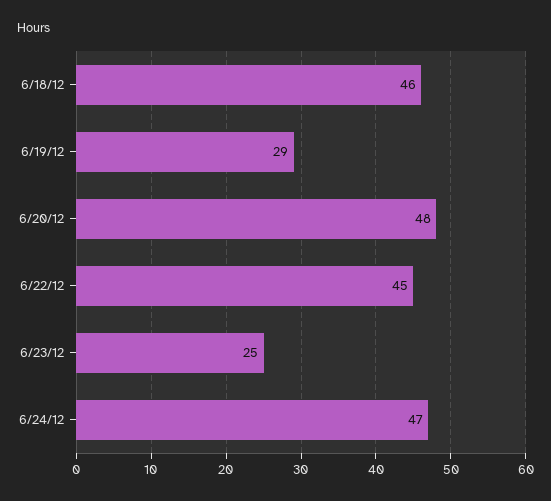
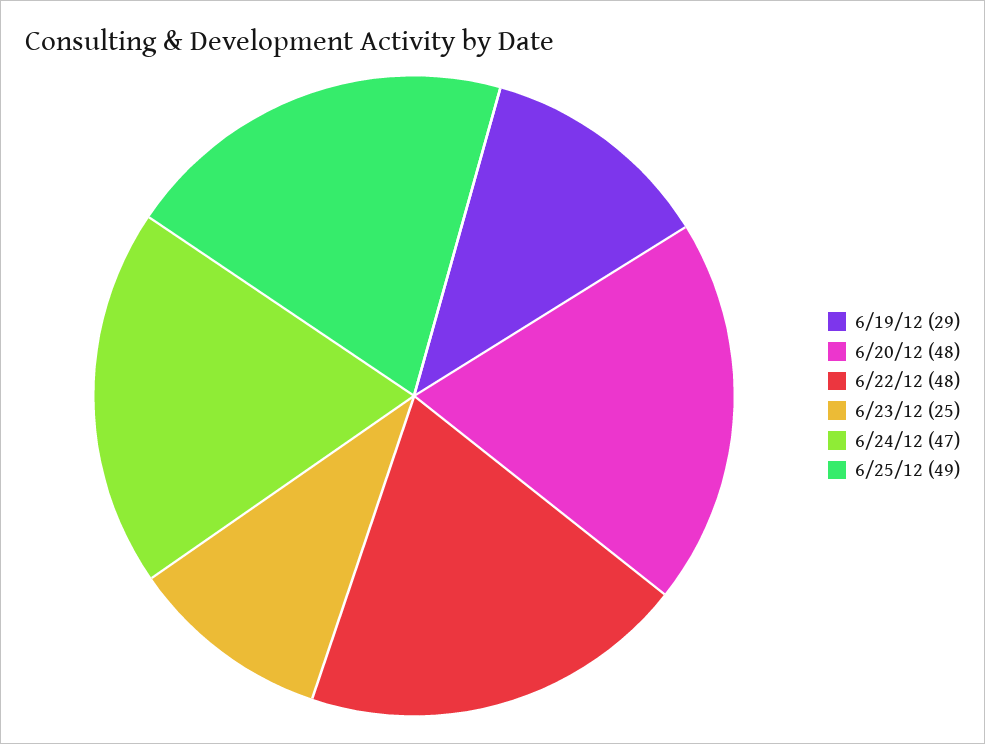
6/18/12: 46 -> none
6/22/12: 45 -> 48
6/25/12: none -> 49

